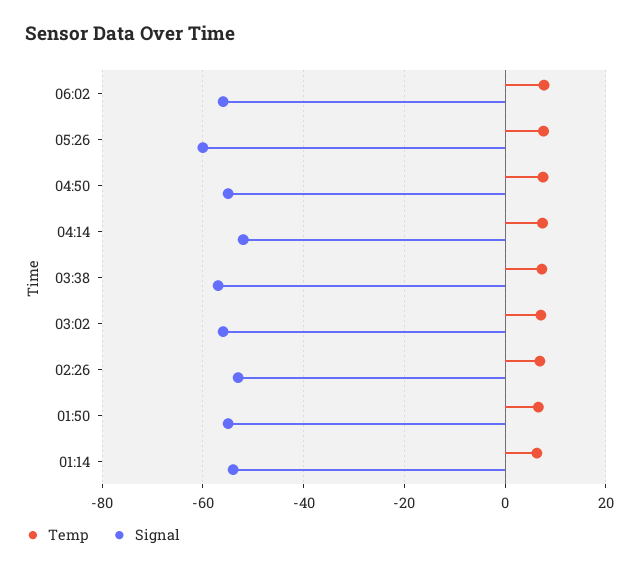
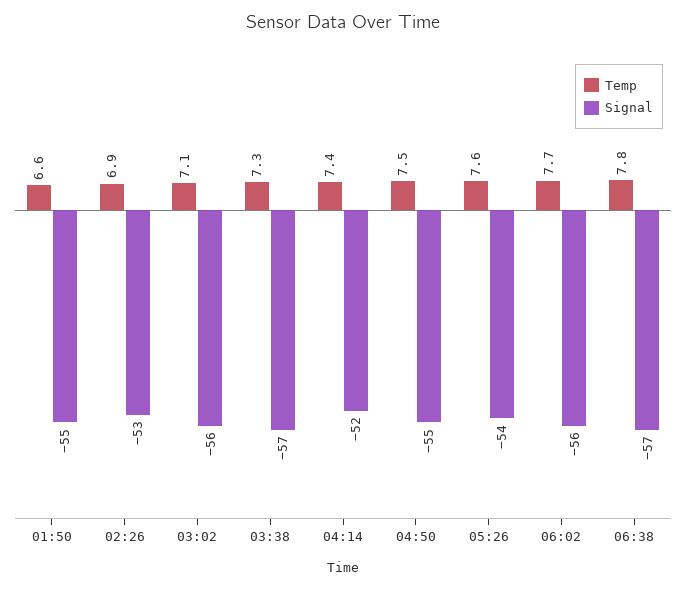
Signal, 05:26: -60 -> -54
Temp, 01:14: 6 -> none
Signal, 01:14: -54 -> none
Temp, 06:38: none -> 7.8
Signal, 06:38: none -> -57

